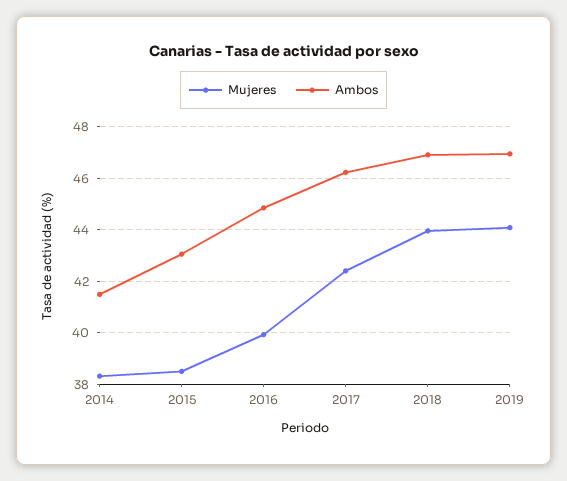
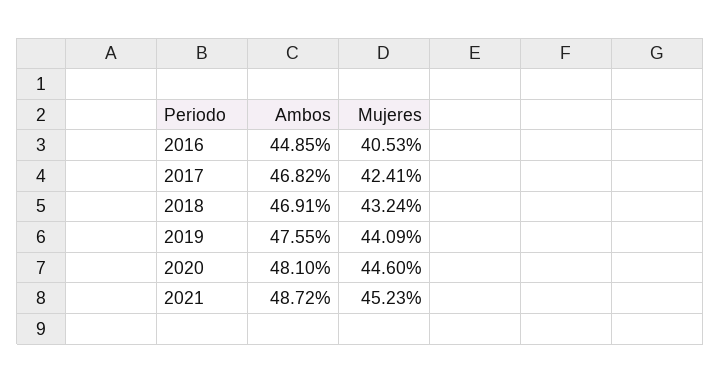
Mujeres, 2014: 38.25 -> none
Ambos, 2014: 41.5 -> none
Mujeres, 2015: 38.5 -> none
Ambos, 2015: 43 -> none
Mujeres, 2016: 40 -> 40.53
Ambos, 2017: 46.25 -> 46.82
Mujeres, 2018: 44 -> 43.24
Ambos, 2019: 47 -> 47.55
Ambos, 2020: none -> 48.1
Mujeres, 2020: none -> 44.6
Ambos, 2021: none -> 48.72
Mujeres, 2021: none -> 45.23

